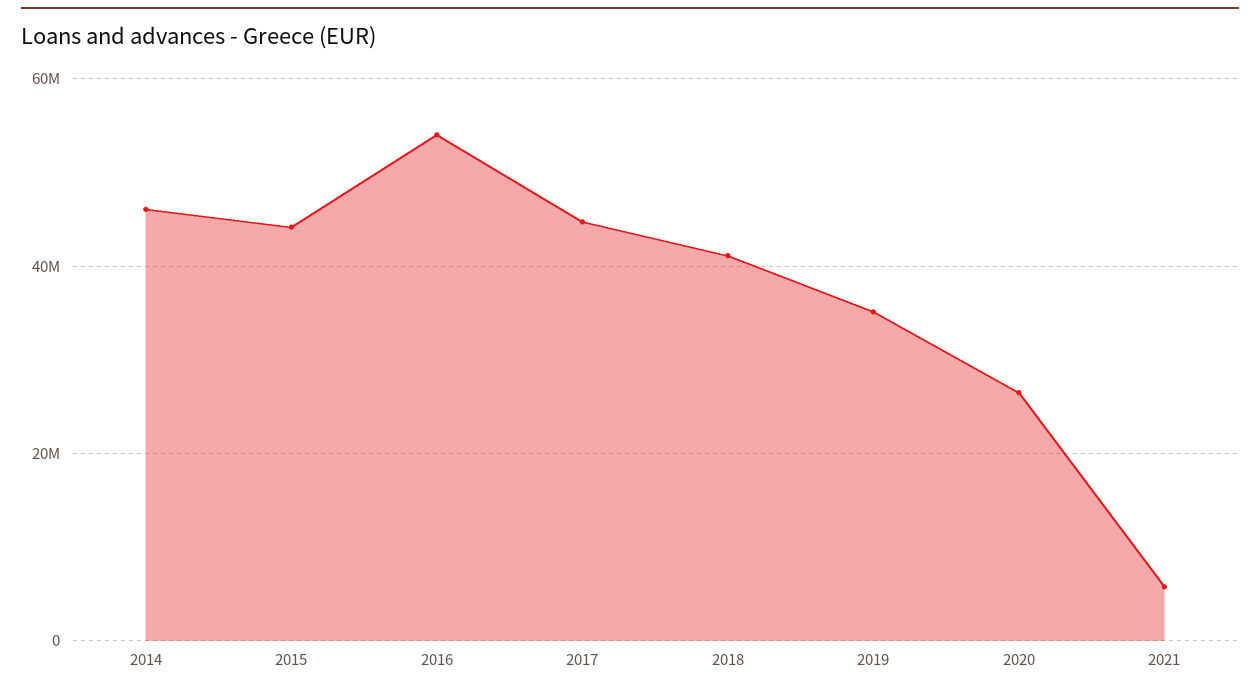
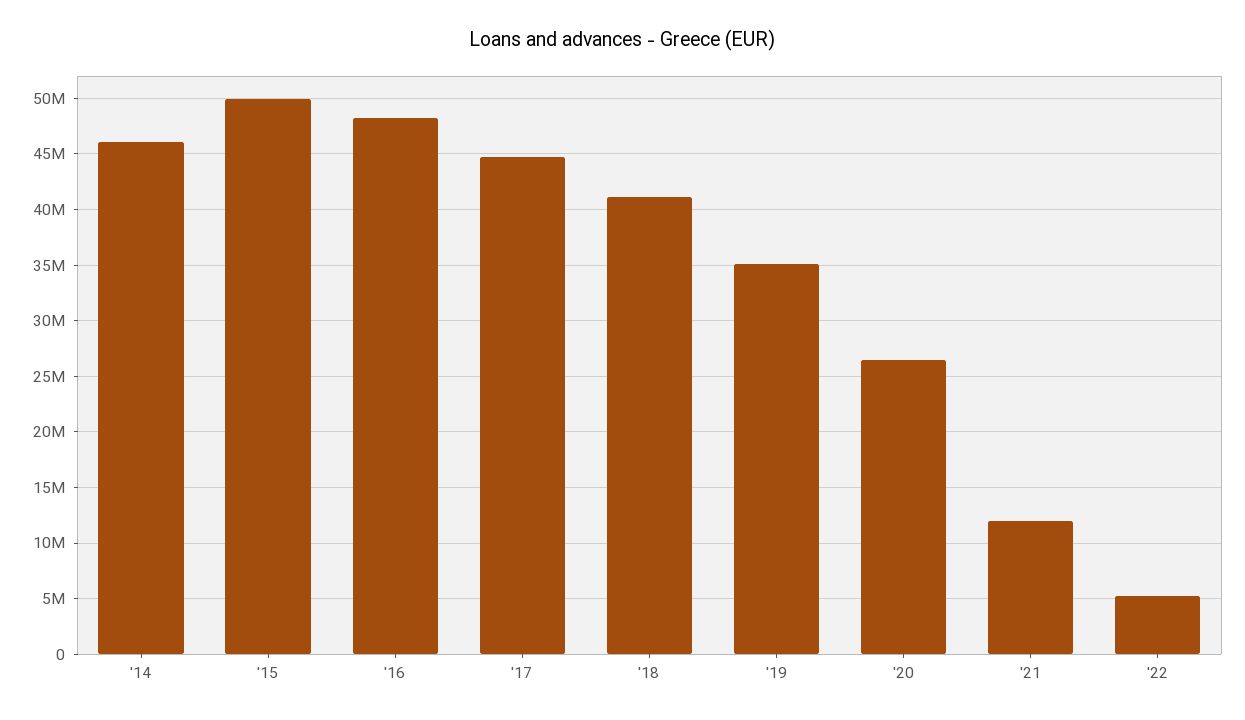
2015: 44000000 -> 50000000
2016: 54000000 -> 48000000
2021: 6000000 -> 12000000
'22: none -> 5000000

